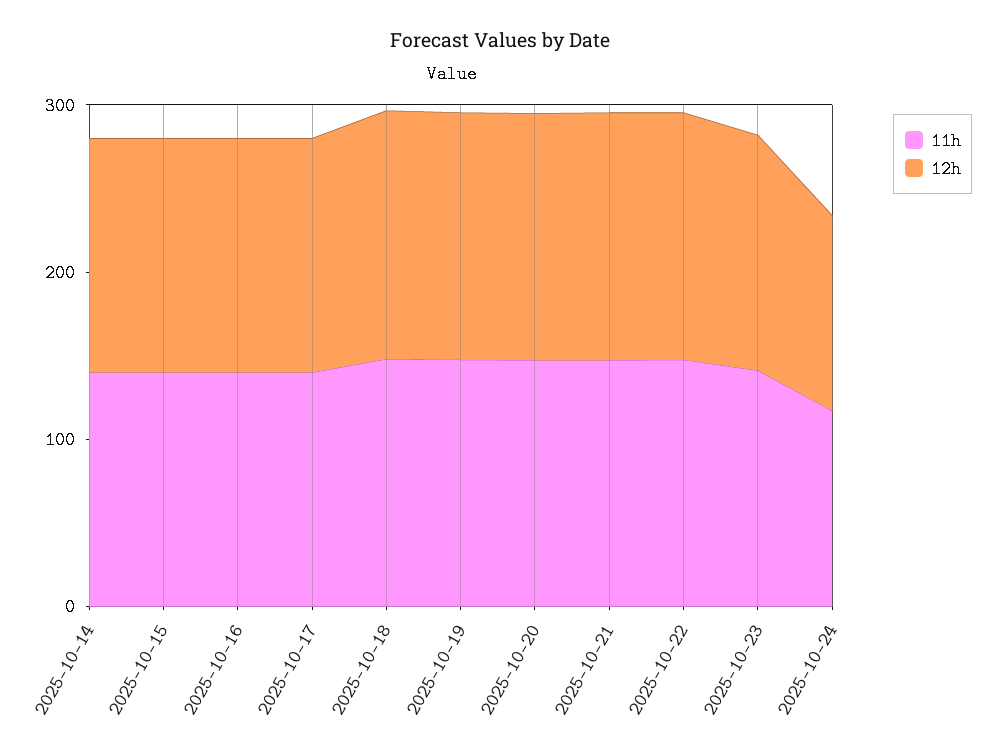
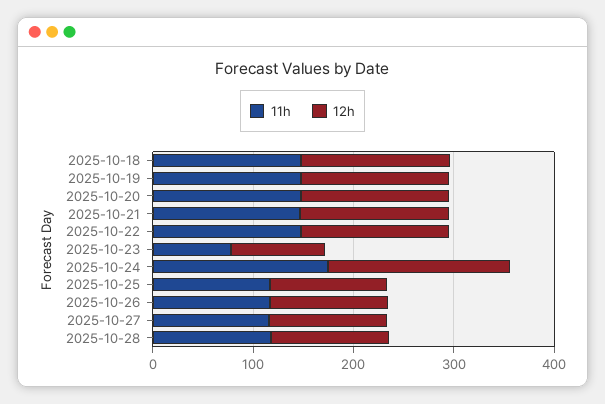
11h, 2025-10-14: 140 -> none
12h, 2025-10-14: 140 -> none
11h, 2025-10-15: 140 -> none
12h, 2025-10-15: 140 -> none
11h, 2025-10-16: 140 -> none
12h, 2025-10-16: 140 -> none
11h, 2025-10-17: 140 -> none
12h, 2025-10-17: 140 -> none
11h, 2025-10-23: 140 -> 80
12h, 2025-10-23: 140 -> 100
11h, 2025-10-24: 120 -> 180
12h, 2025-10-24: 120 -> 180
11h, 2025-10-25: none -> 120
12h, 2025-10-25: none -> 120
11h, 2025-10-26: none -> 120
12h, 2025-10-26: none -> 120
11h, 2025-10-27: none -> 120
12h, 2025-10-27: none -> 120
11h, 2025-10-28: none -> 120
12h, 2025-10-28: none -> 120

